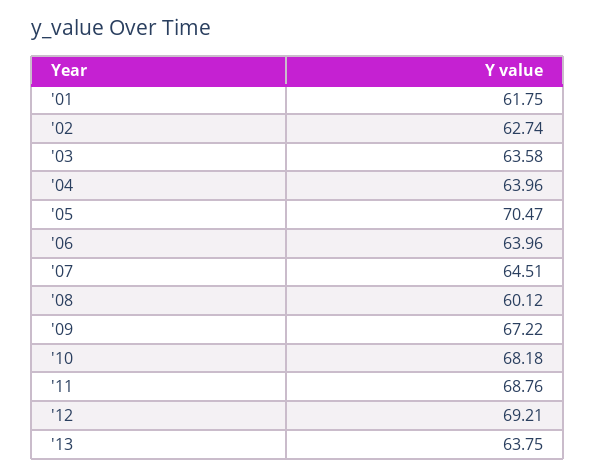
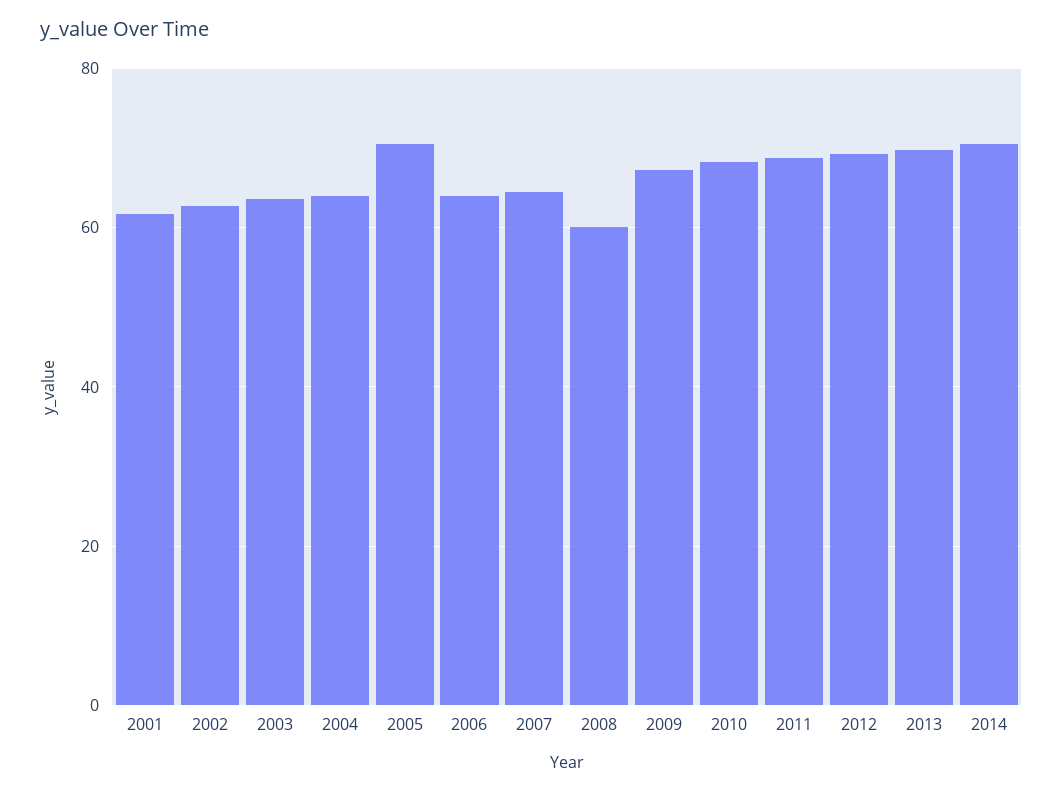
'13: 63.75 -> 70
2014: none -> 70

